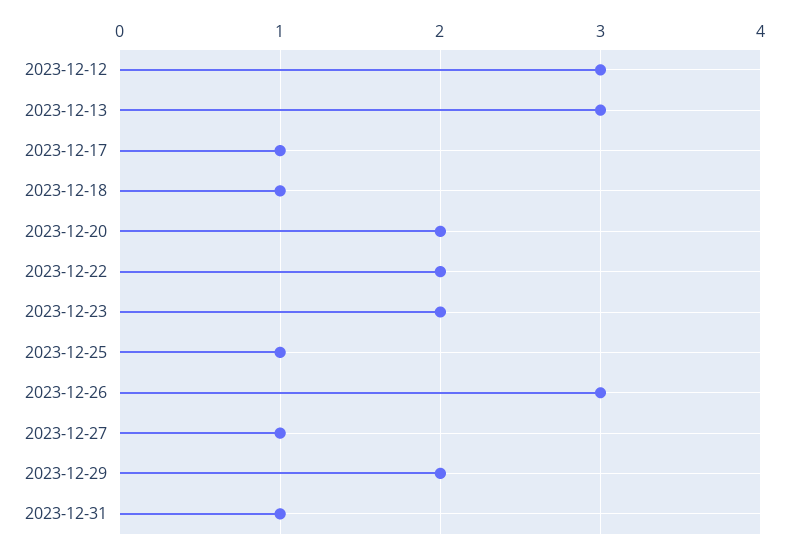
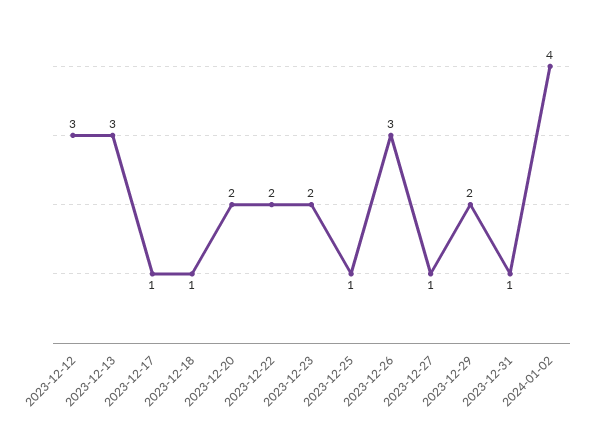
2024-01-02: none -> 4

